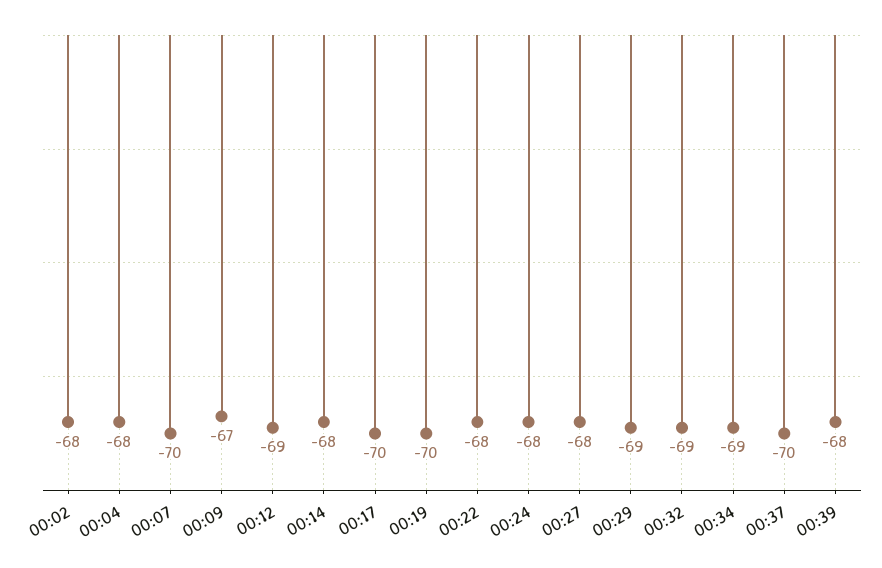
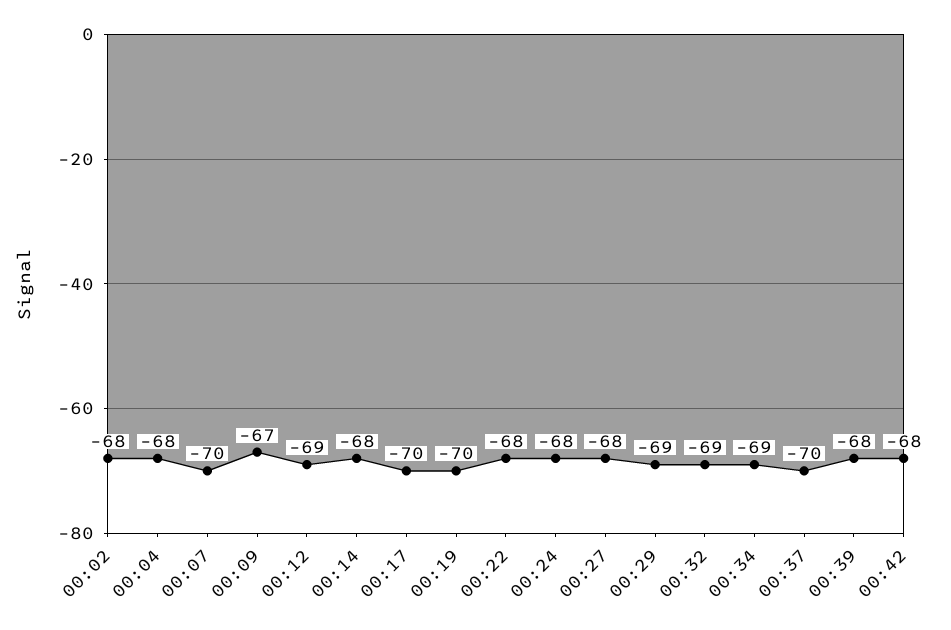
00:42: none -> -68

